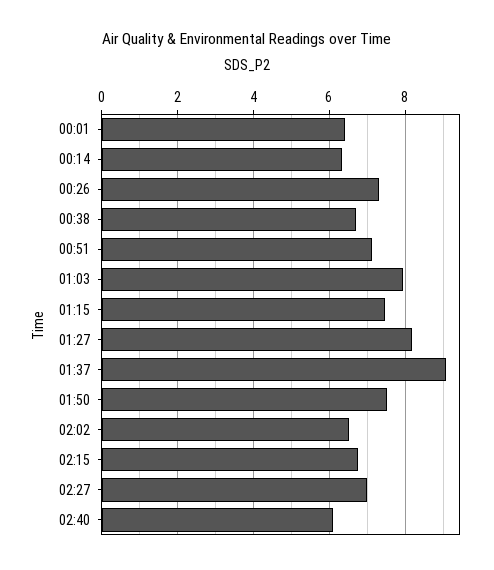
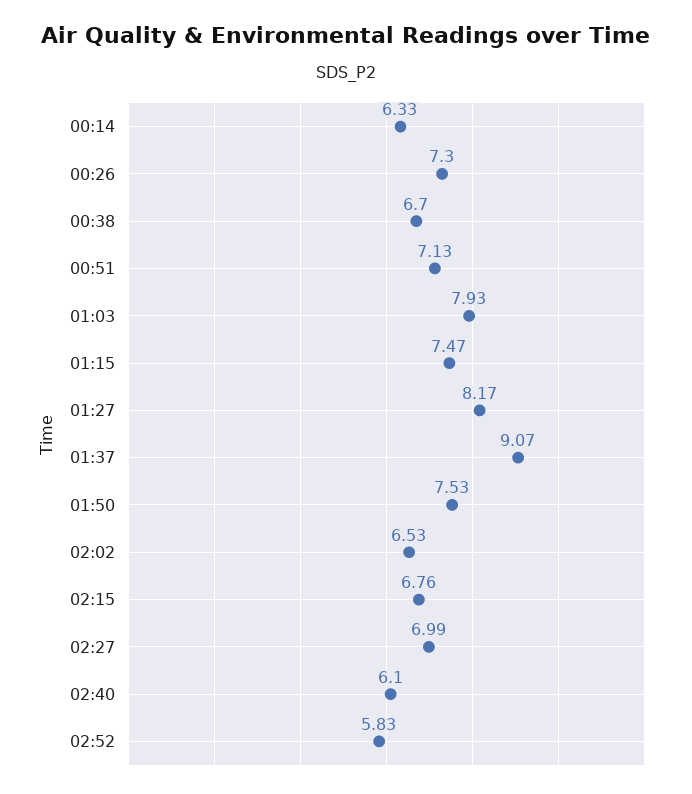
00:01: 6.4 -> none
02:52: none -> 5.83

